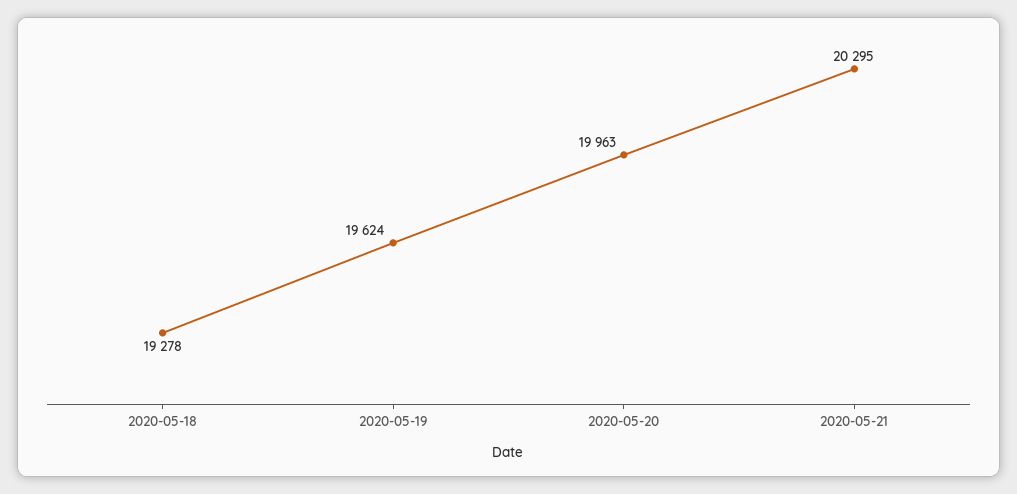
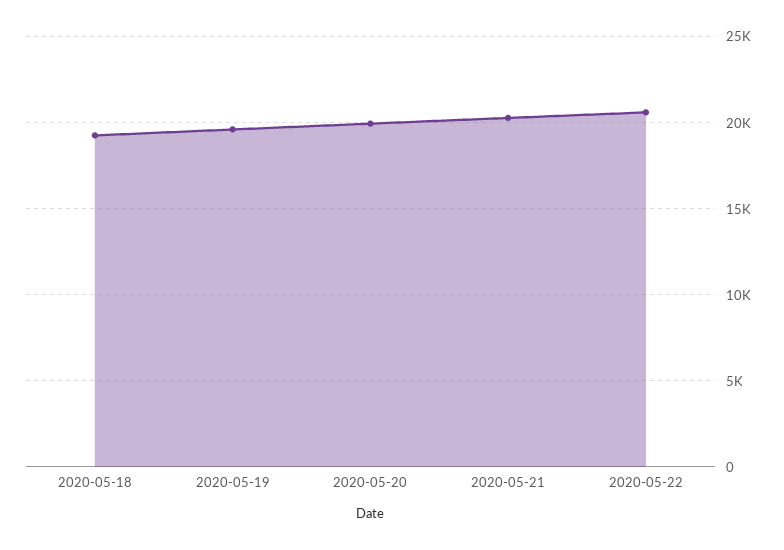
2020-05-22: none -> 20500

